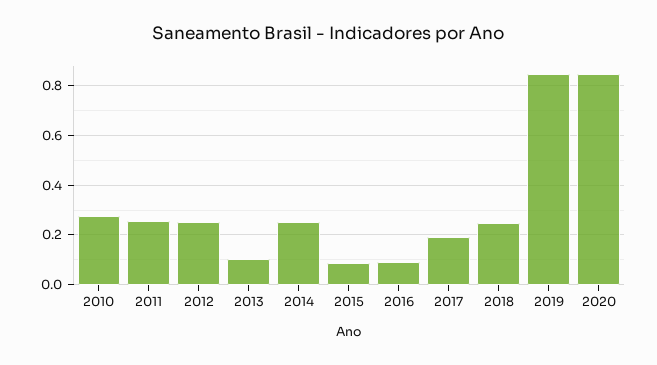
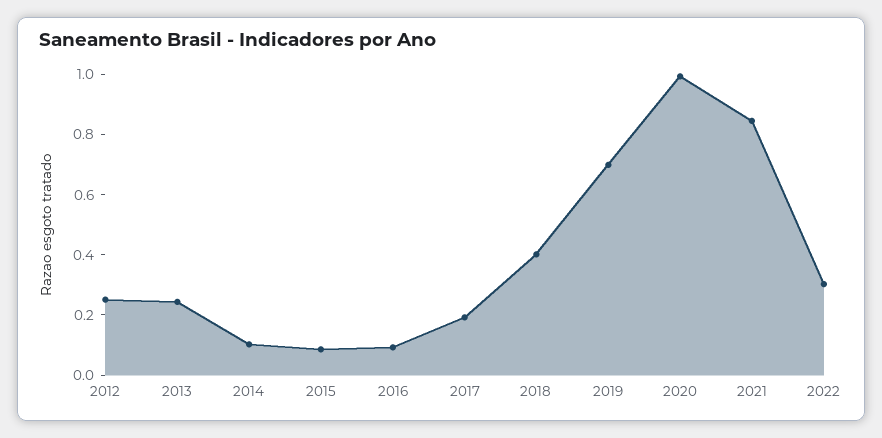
2010: 0.275 -> none
2011: 0.25 -> none
2013: 0.1 -> 0.25
2014: 0.25 -> 0.1
2018: 0.25 -> 0.4
2019: 0.85 -> 0.7
2020: 0.85 -> 1
2021: none -> 0.85
2022: none -> 0.3

